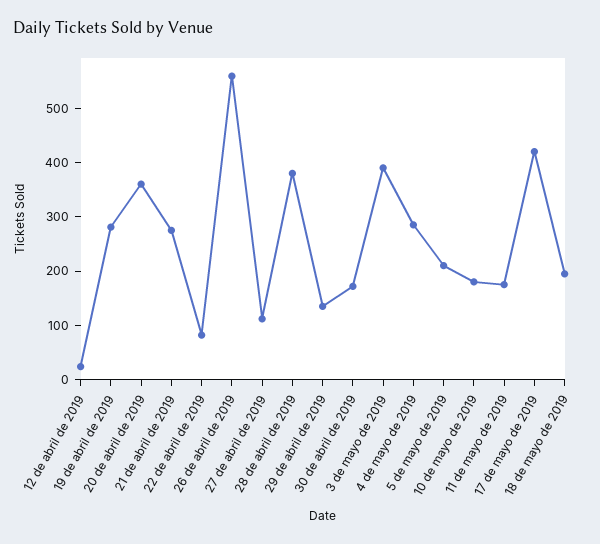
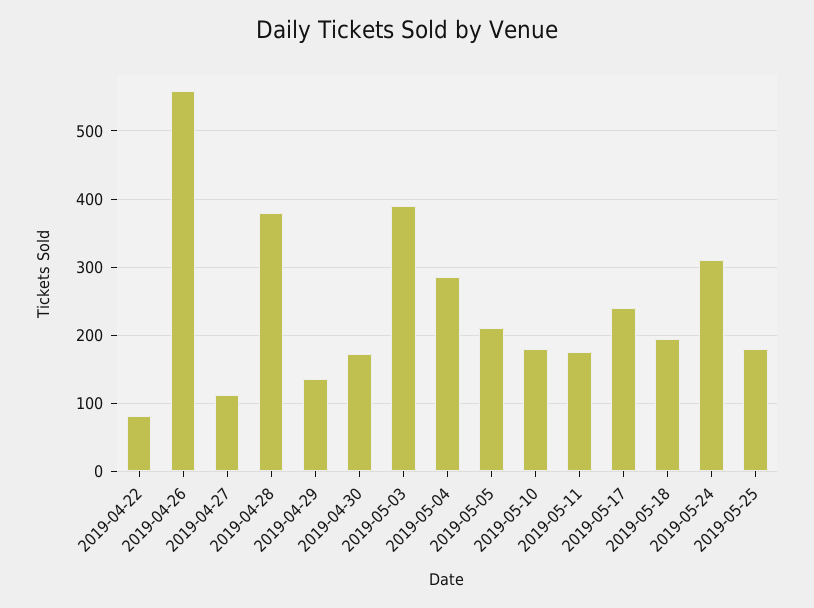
12 de abril de 2019: 20 -> none
19 de abril de 2019: 280 -> none
20 de abril de 2019: 360 -> none
21 de abril de 2019: 280 -> none
17 de mayo de 2019: 420 -> 240
2019-05-24: none -> 310
2019-05-25: none -> 180

